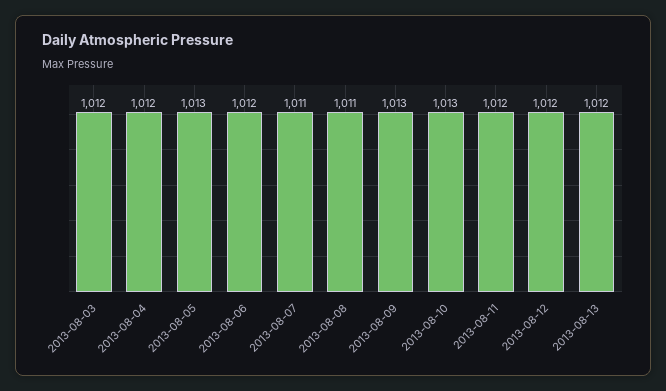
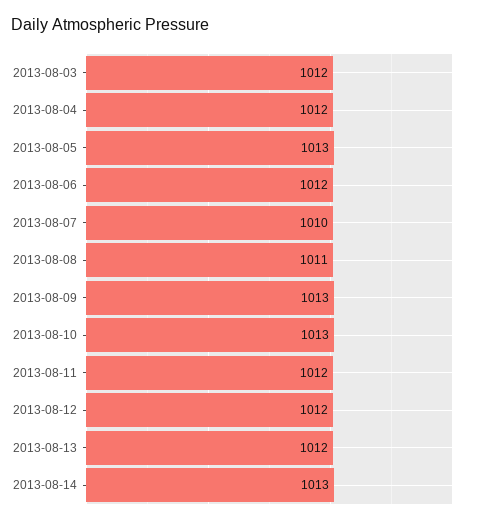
2013-08-07: 1011 -> 1010
2013-08-14: none -> 1013

